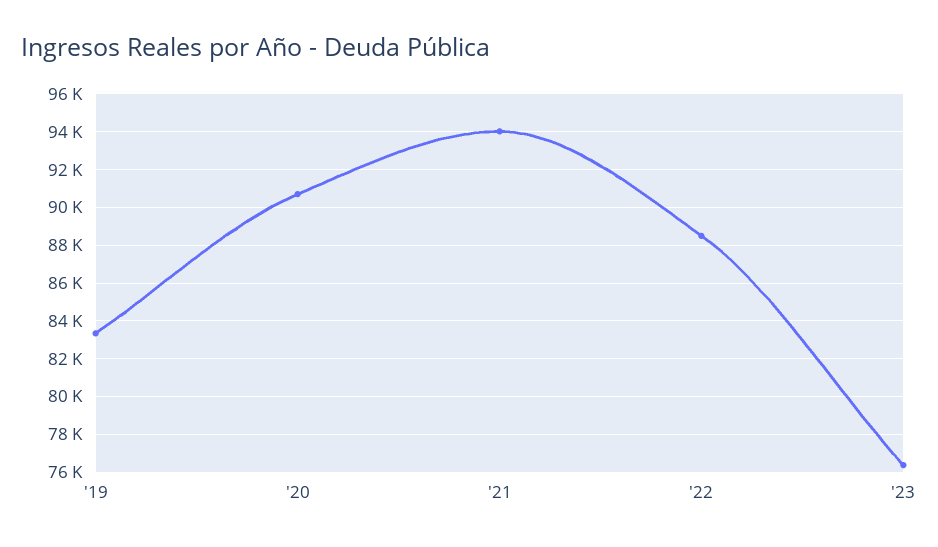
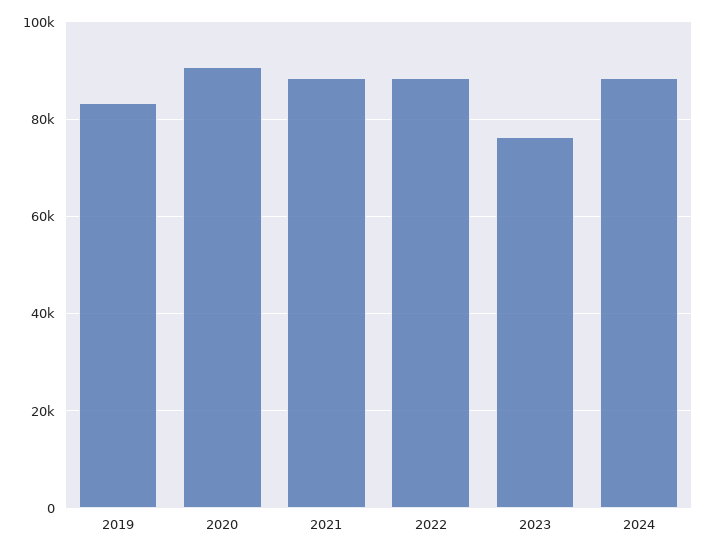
'21: 94000 -> 88000
2024: none -> 88000

